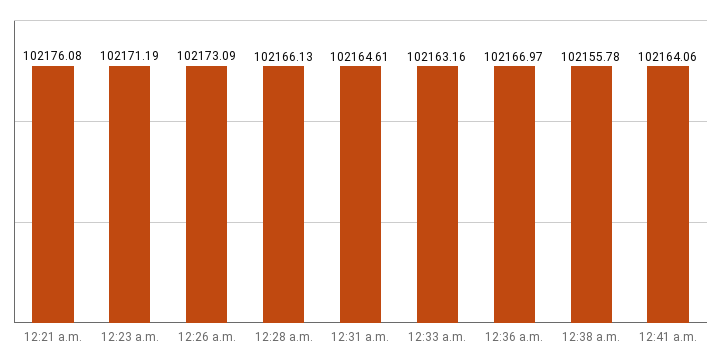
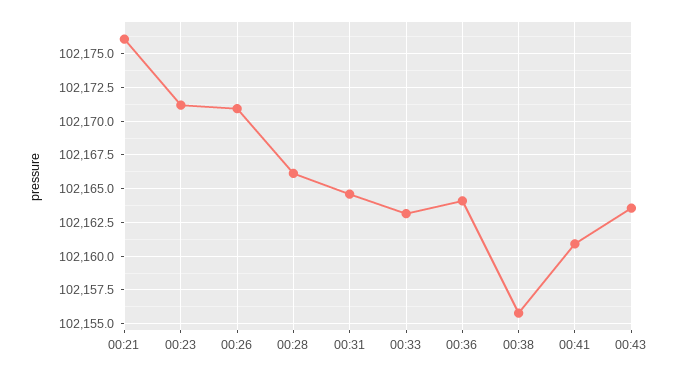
12:26 a.m.: 102173.09 -> 102171
12:36 a.m.: 102166.97 -> 102164
12:41 a.m.: 102164.06 -> 102161
00:43: none -> 102163.5

